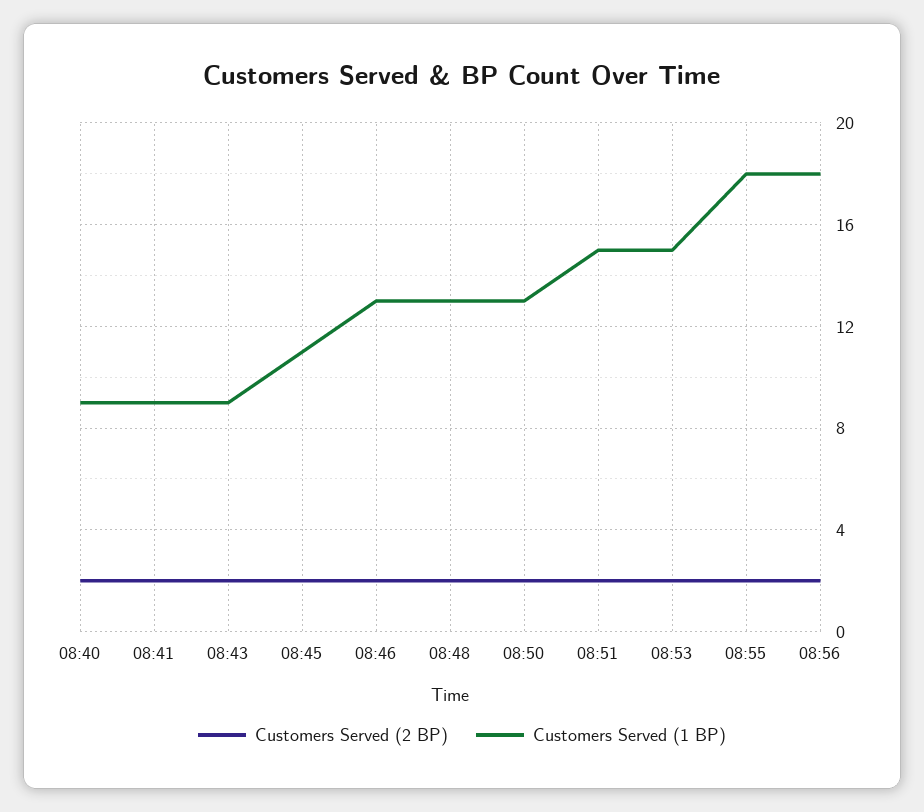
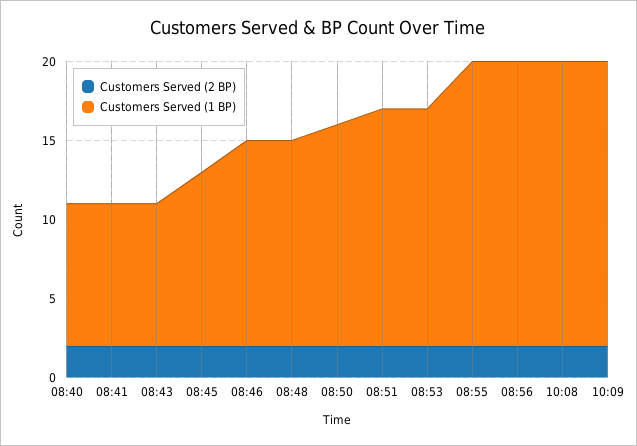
Customers Served (1 BP), 08:50: 13 -> 14
Customers Served (2 BP), 10:08: none -> 2
Customers Served (1 BP), 10:08: none -> 18
Customers Served (2 BP), 10:09: none -> 2
Customers Served (1 BP), 10:09: none -> 18

